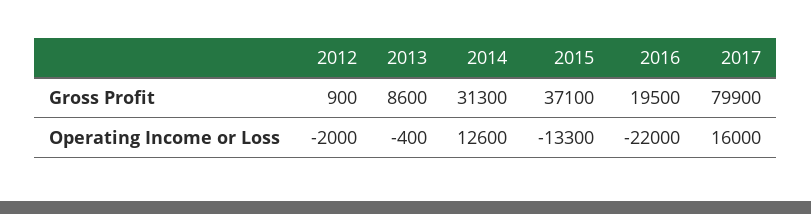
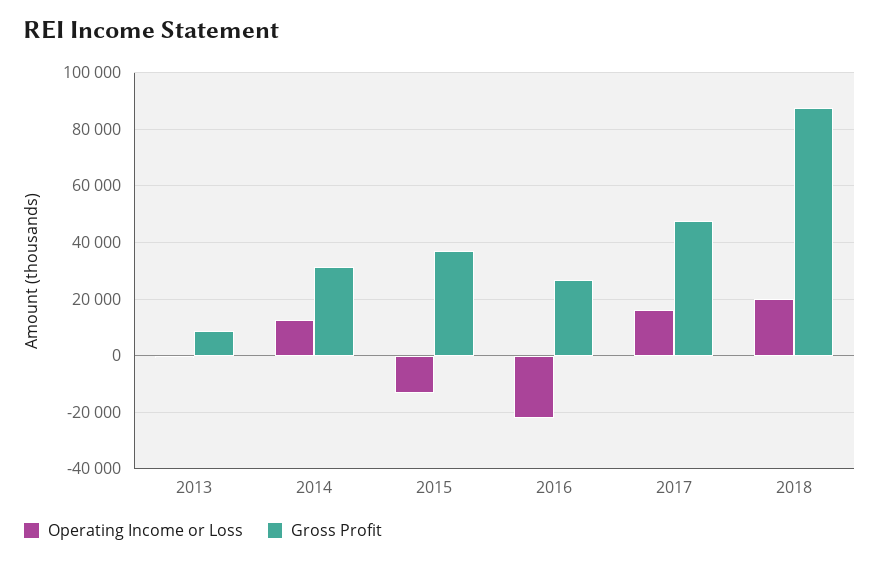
Gross Profit, 2012: 900 -> none
Gross Profit, 2016: 19500 -> 27500
Gross Profit, 2017: 79900 -> 47500
Operating Income or Loss, 2012: -2000 -> none
Operating Income or Loss, 2018: none -> 20000
Gross Profit, 2018: none -> 87500

